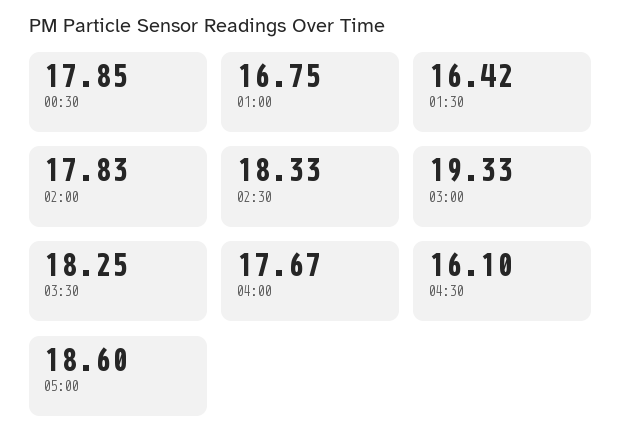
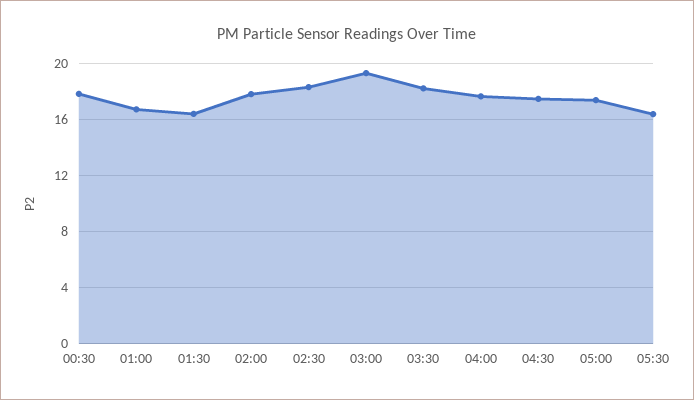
04:30: 16.1 -> 17.5
05:00: 18.6 -> 17.5
05:30: none -> 16.5

